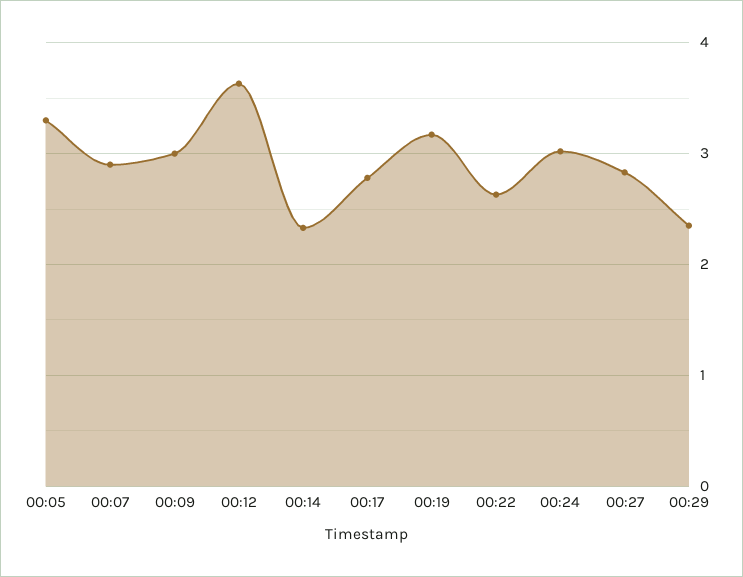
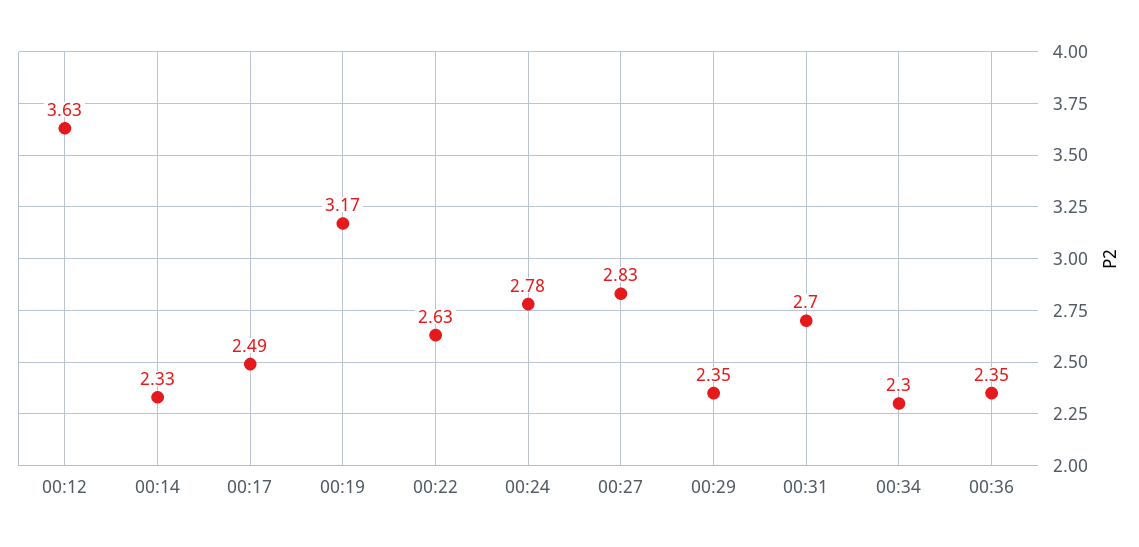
00:05: 3.3 -> none
00:07: 2.9 -> none
00:09: 3 -> none
00:17: 2.8 -> 2.49
00:24: 3 -> 2.78
00:31: none -> 2.7
00:34: none -> 2.3
00:36: none -> 2.35

